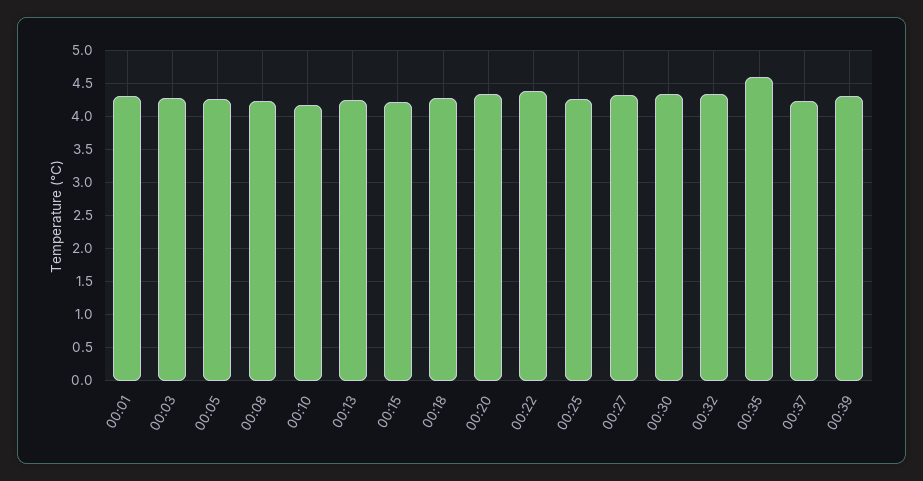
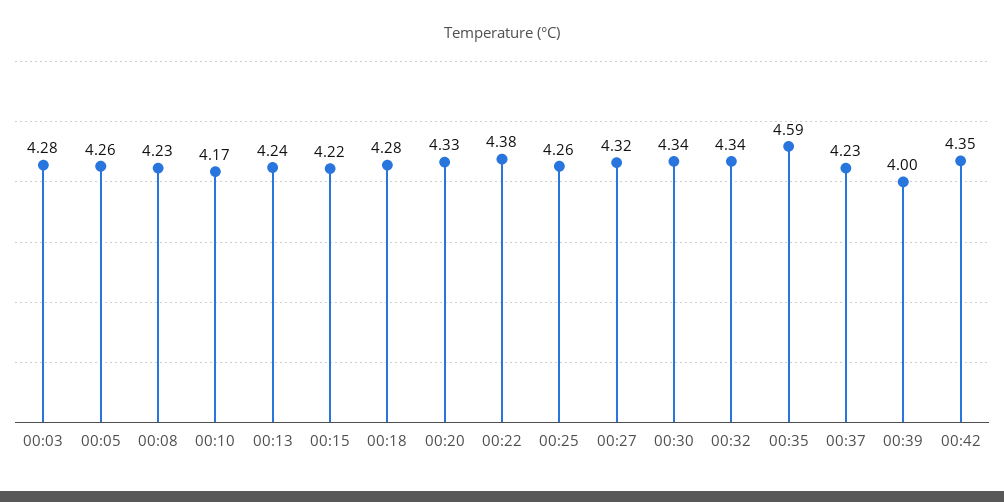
00:01: 4.3 -> none
00:39: 4.3 -> 4
00:42: none -> 4.35

